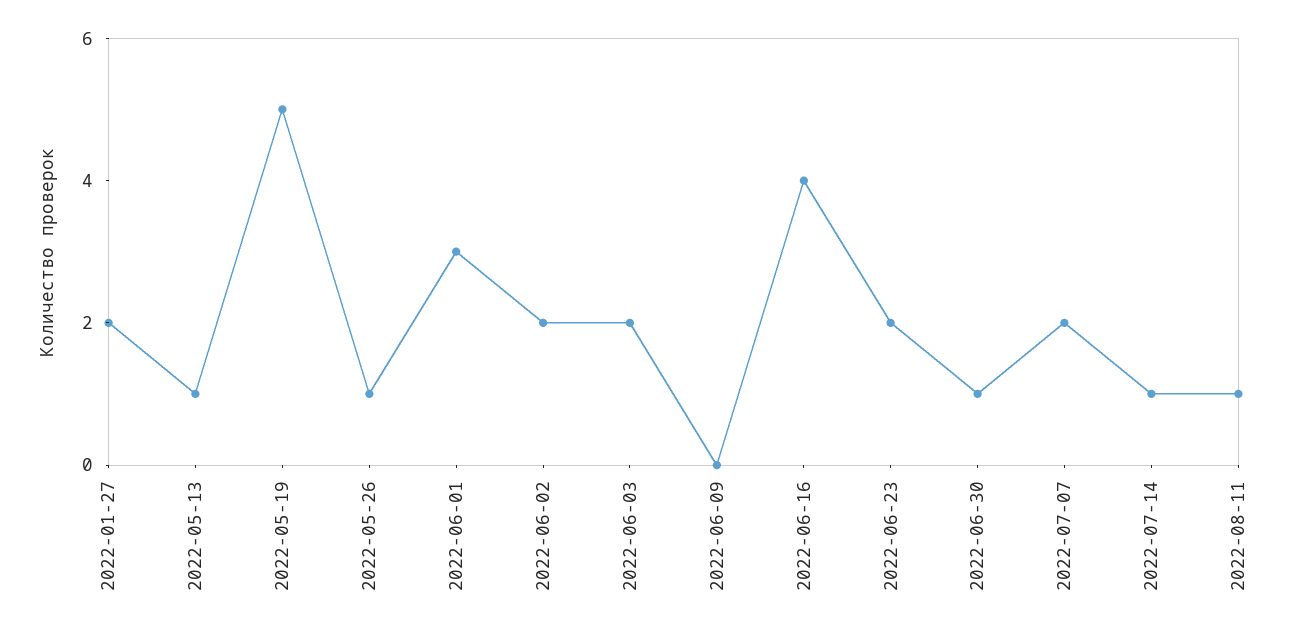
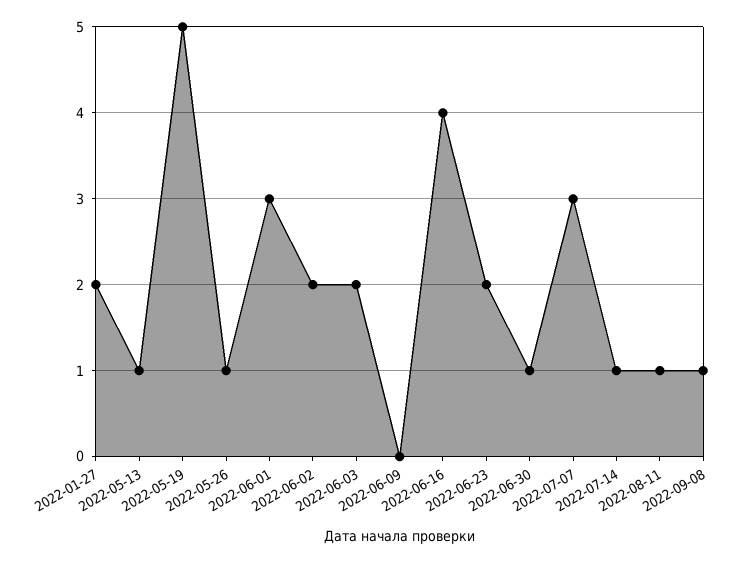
2022-07-07: 2 -> 3
2022-09-08: none -> 1

